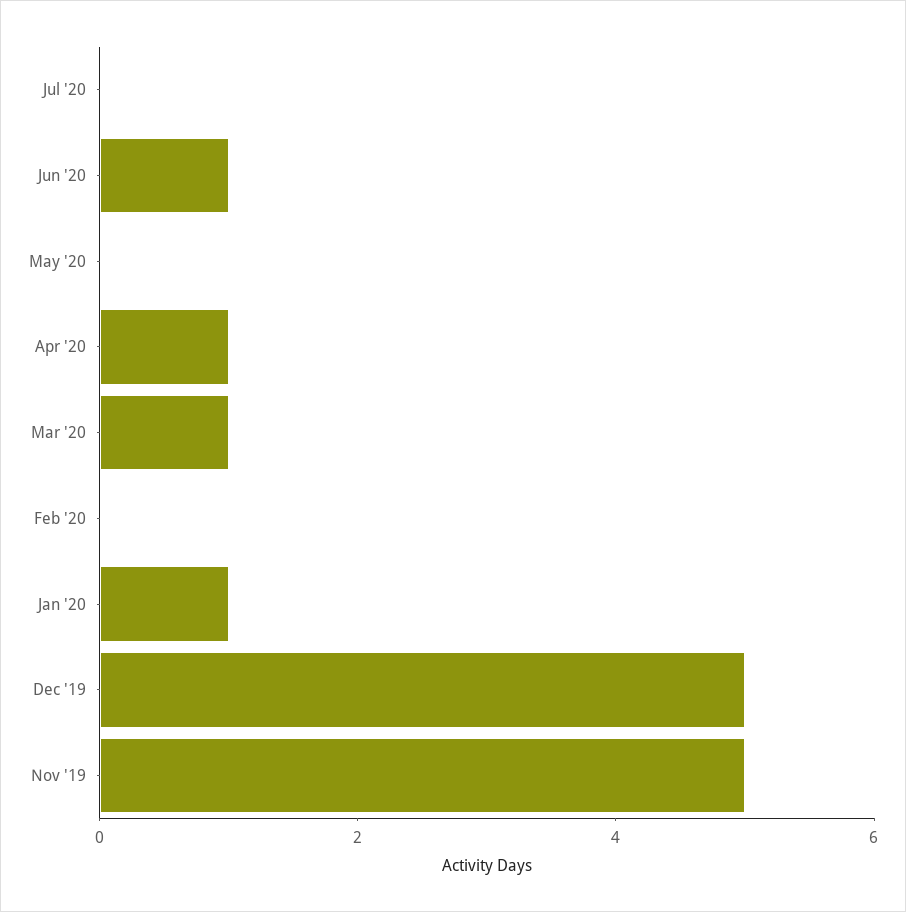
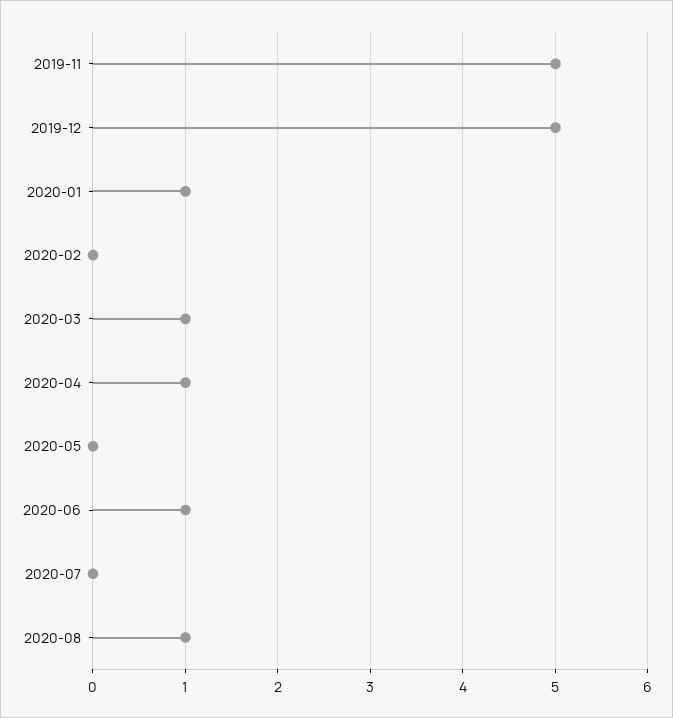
2020-08: none -> 1

